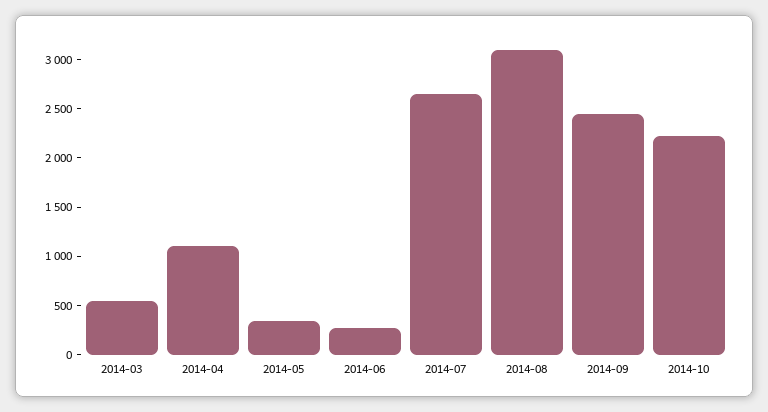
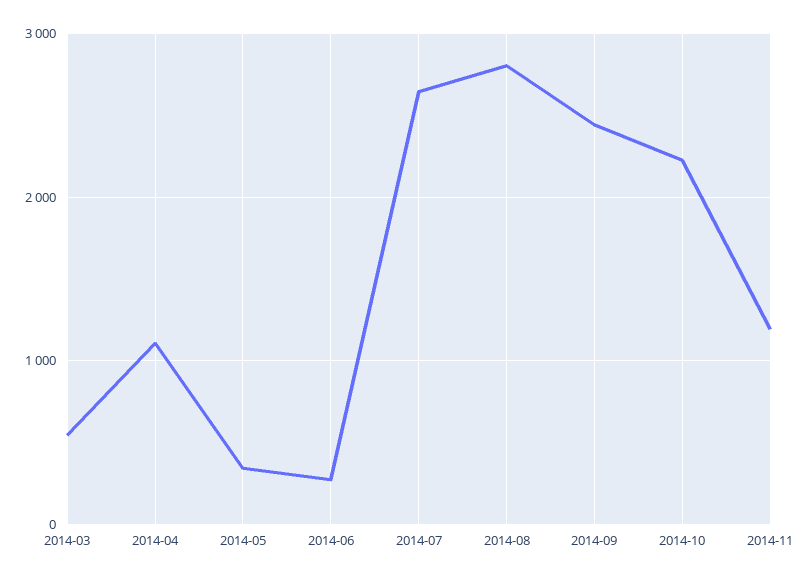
2014-08: 3100 -> 2800
2014-11: none -> 1200

